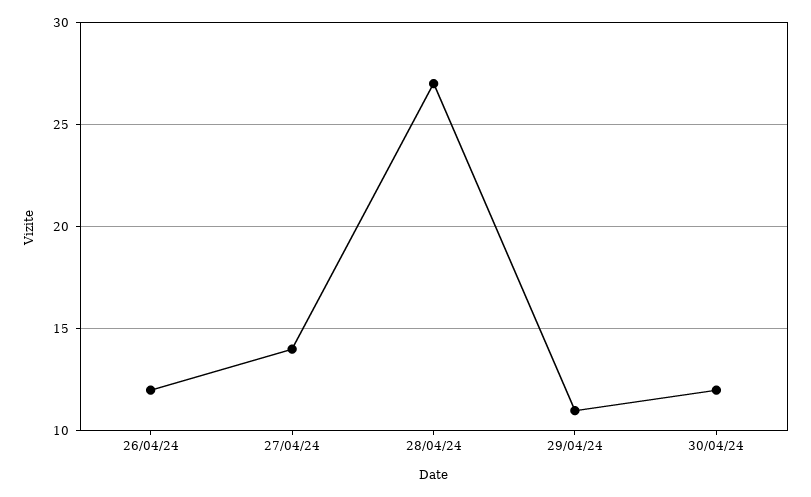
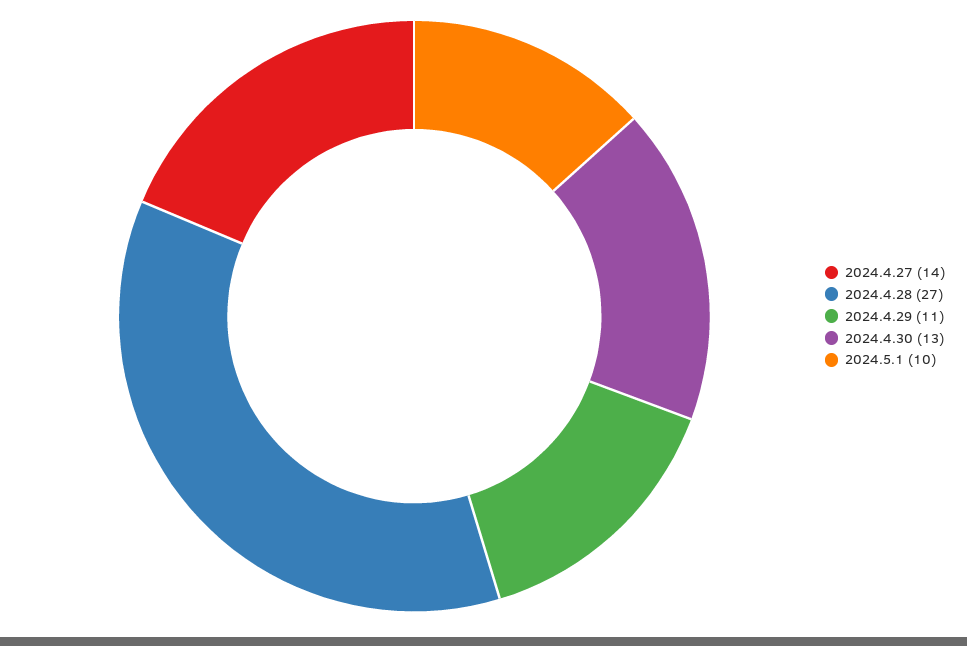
26/04/24: 12 -> none
30/04/24: 12 -> 13
2024.5.1: none -> 10

